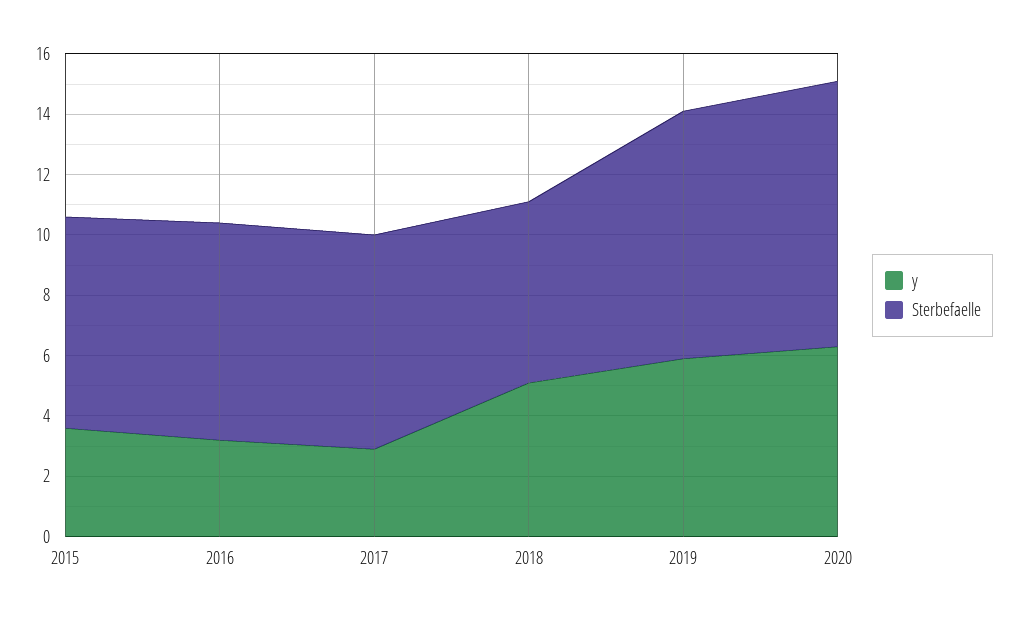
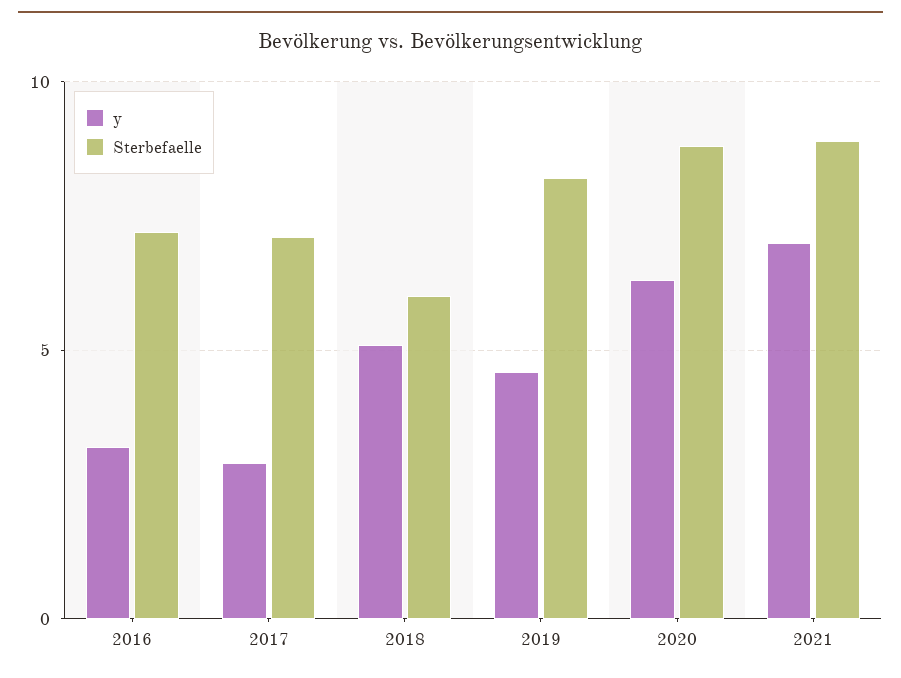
y, 2015: 3.5 -> none
Sterbefaelle, 2015: 7 -> none
y, 2019: 6 -> 4.5
y, 2021: none -> 7
Sterbefaelle, 2021: none -> 9

